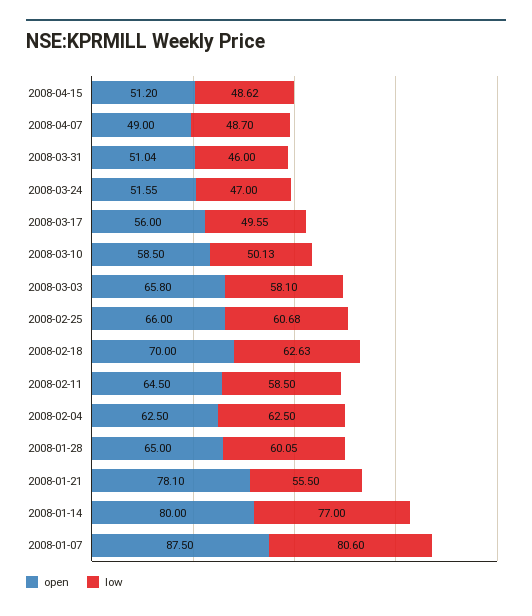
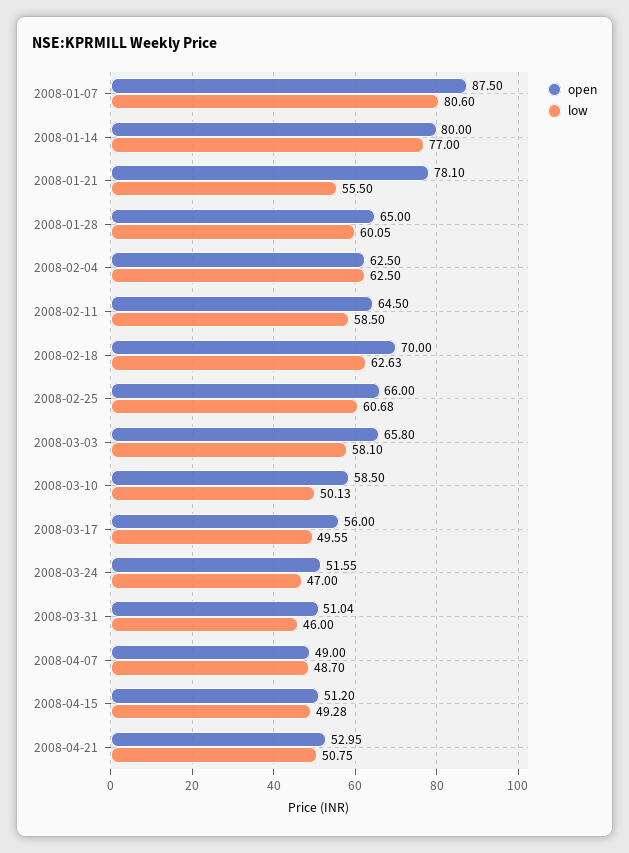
low, 2008-04-15: 48.62 -> 49.28
open, 2008-04-21: none -> 52.95
low, 2008-04-21: none -> 50.75

